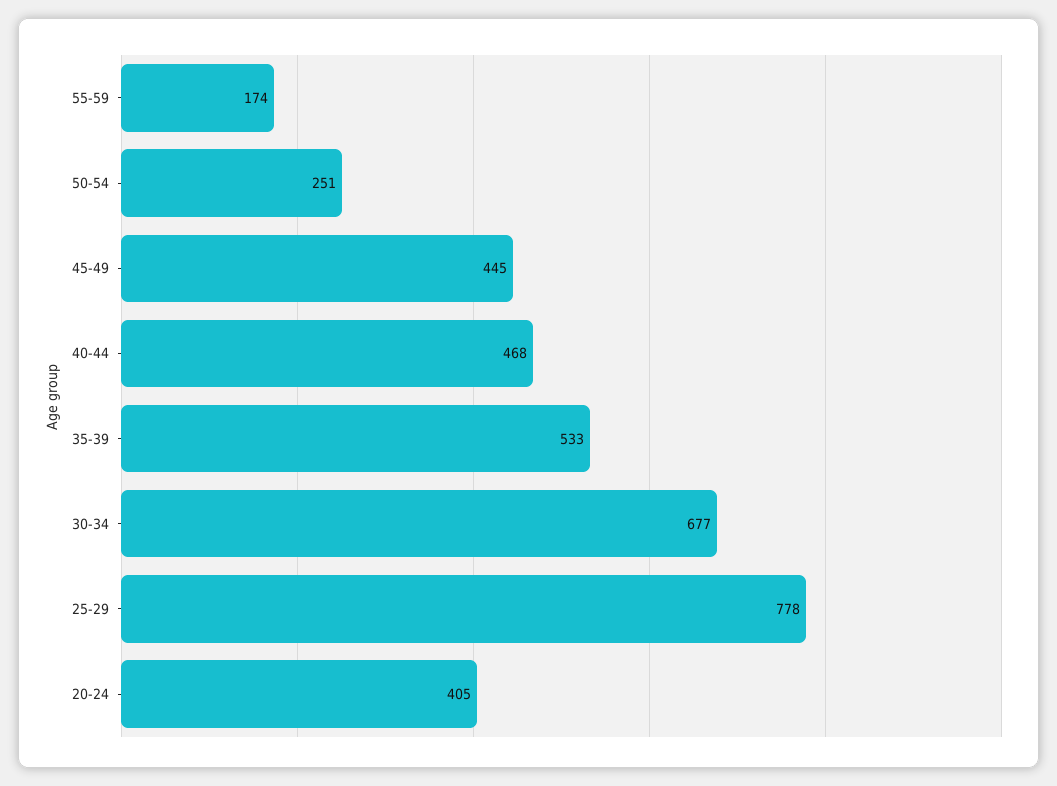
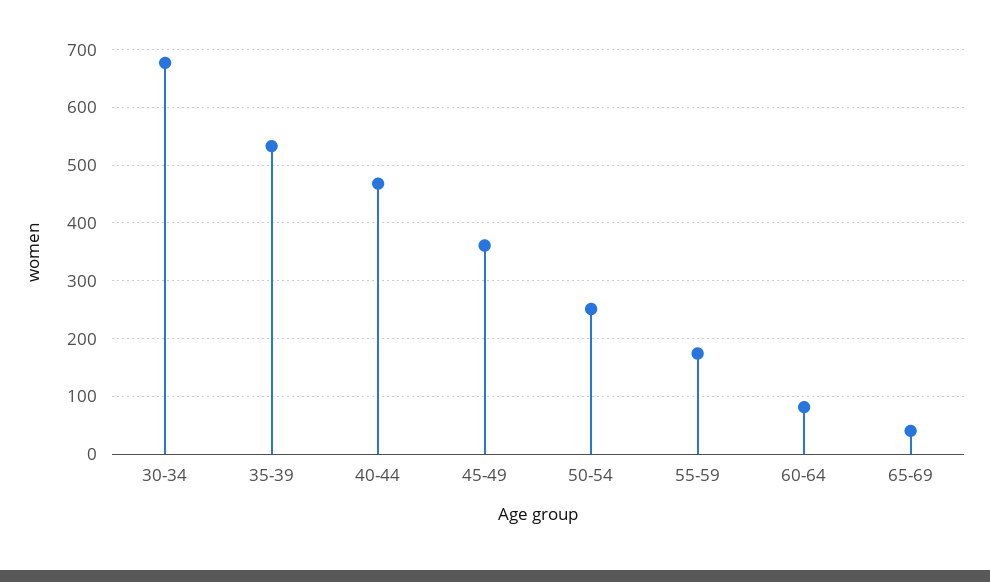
45-49: 445 -> 360
25-29: 778 -> none
20-24: 405 -> none
60-64: none -> 80
65-69: none -> 40

